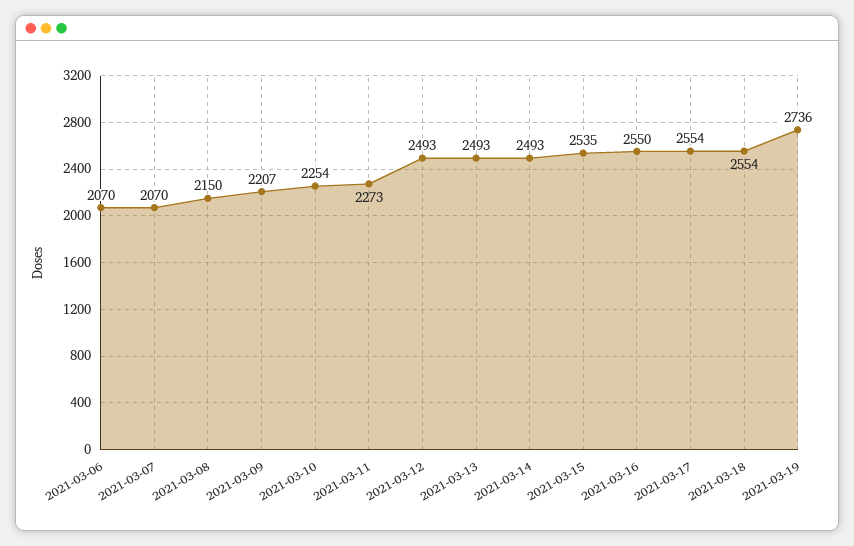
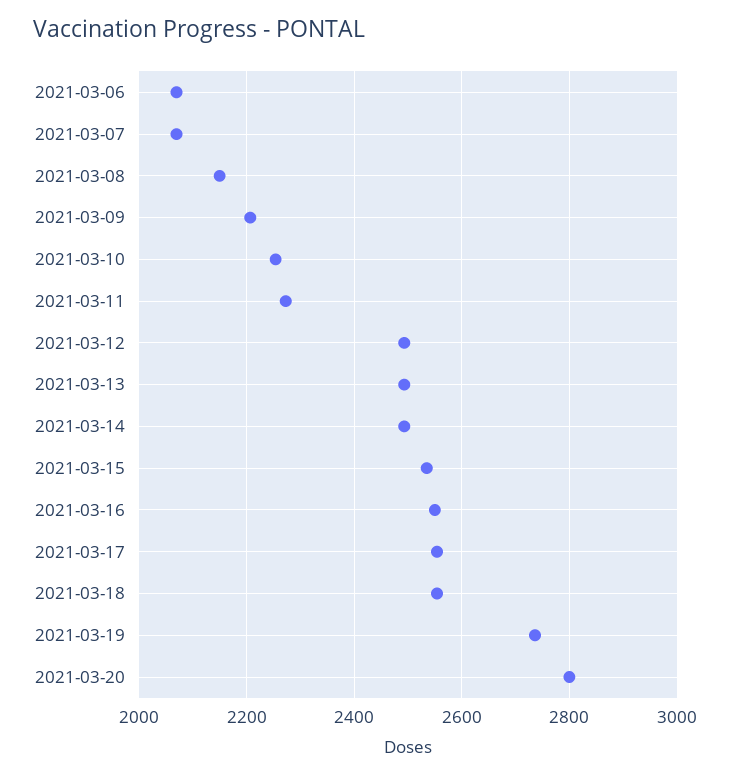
2021-03-20: none -> 2800

